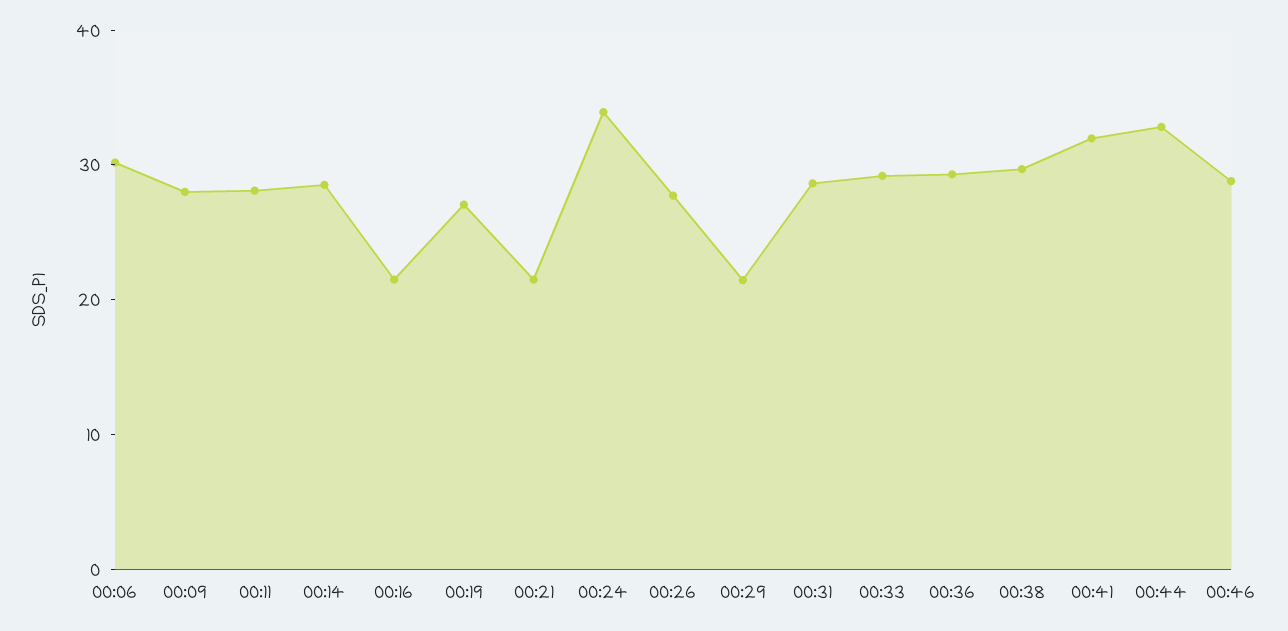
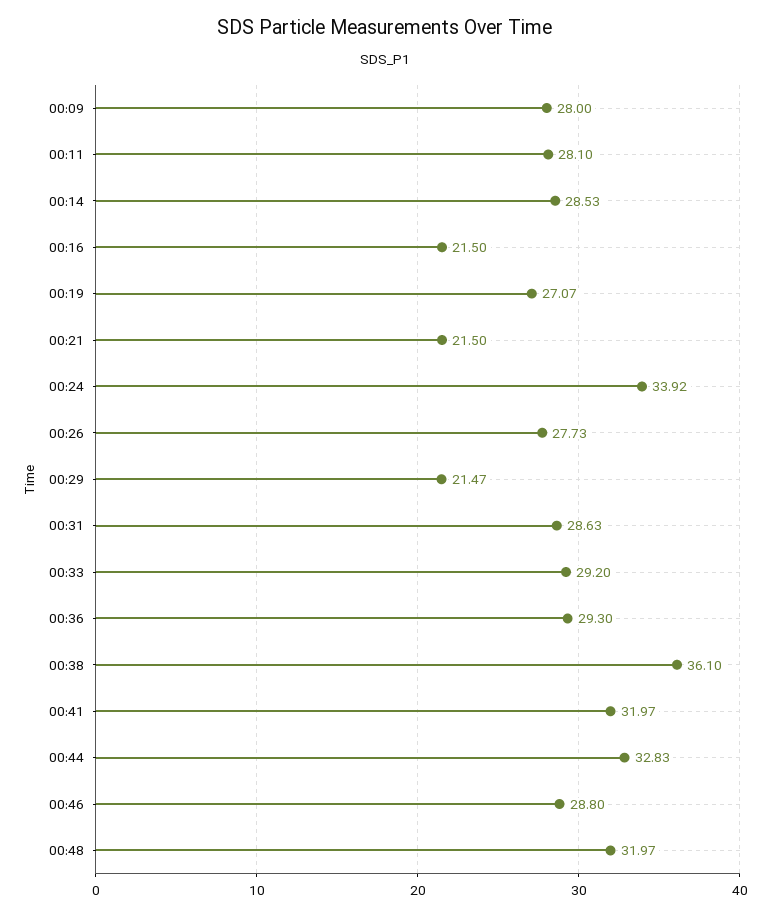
00:06: 30 -> none
00:38: 30 -> 36.1
00:48: none -> 31.97

